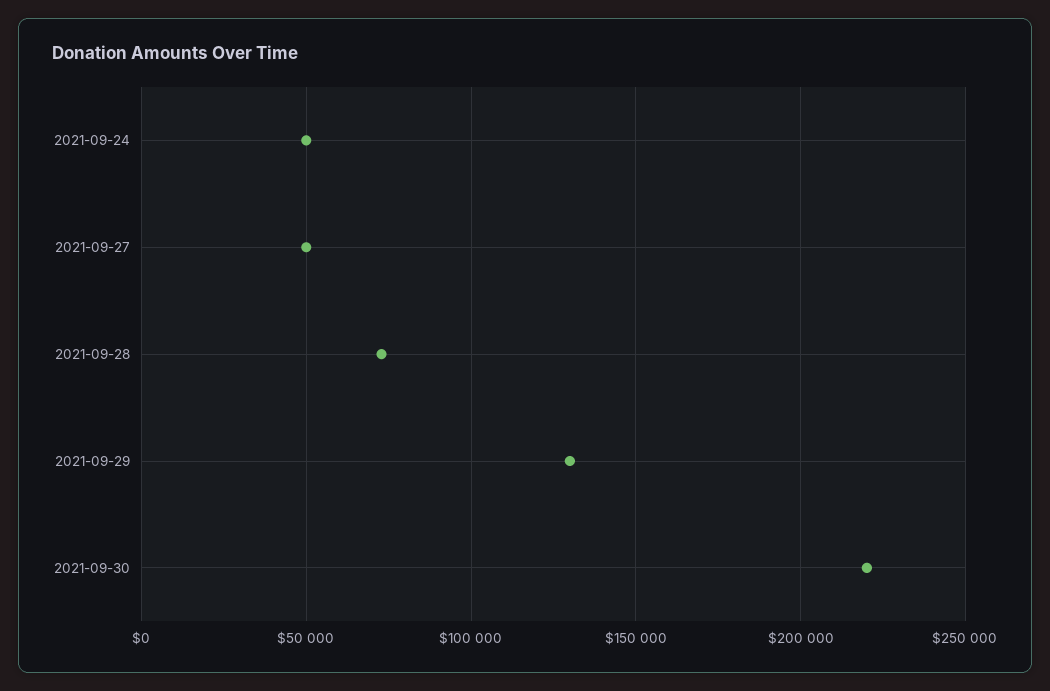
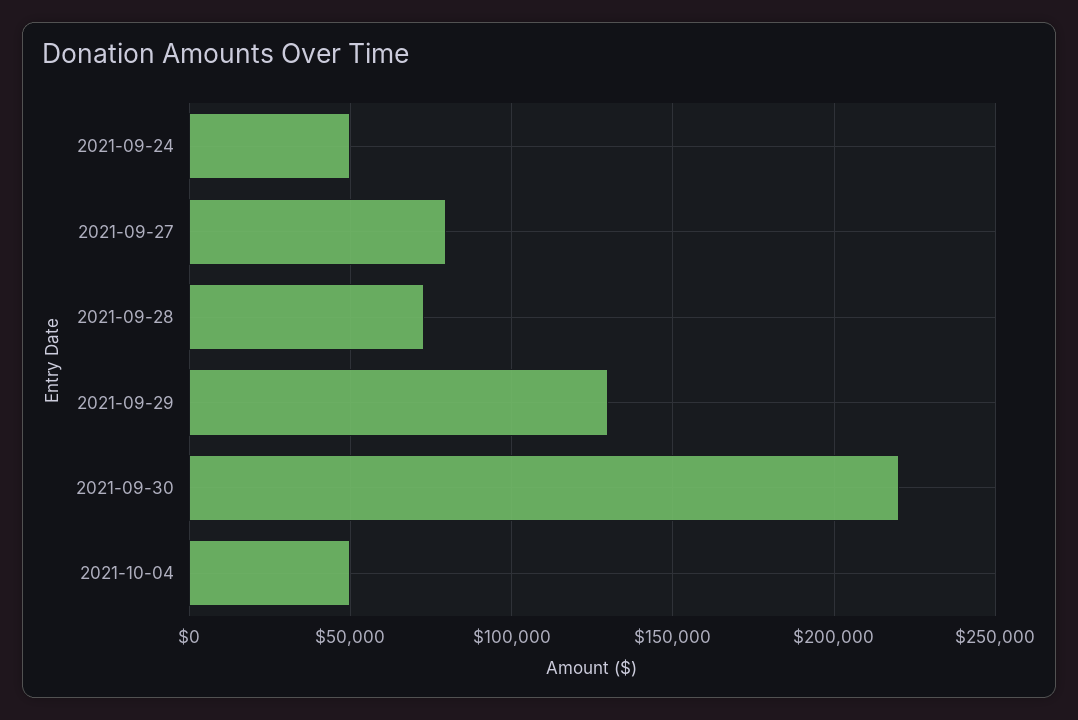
2021-09-27: 50000 -> 80000
2021-10-04: none -> 50000

